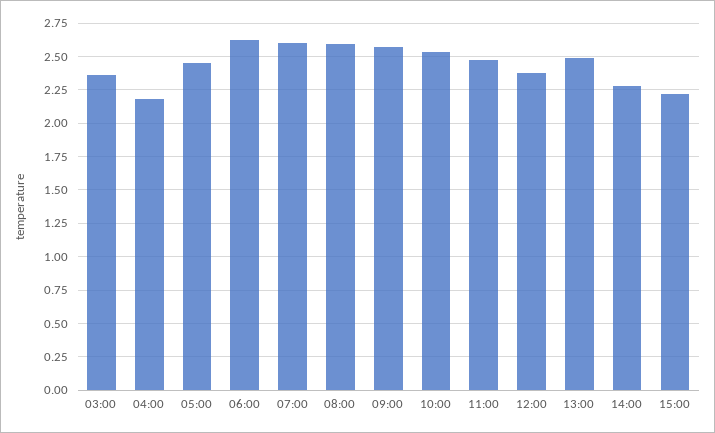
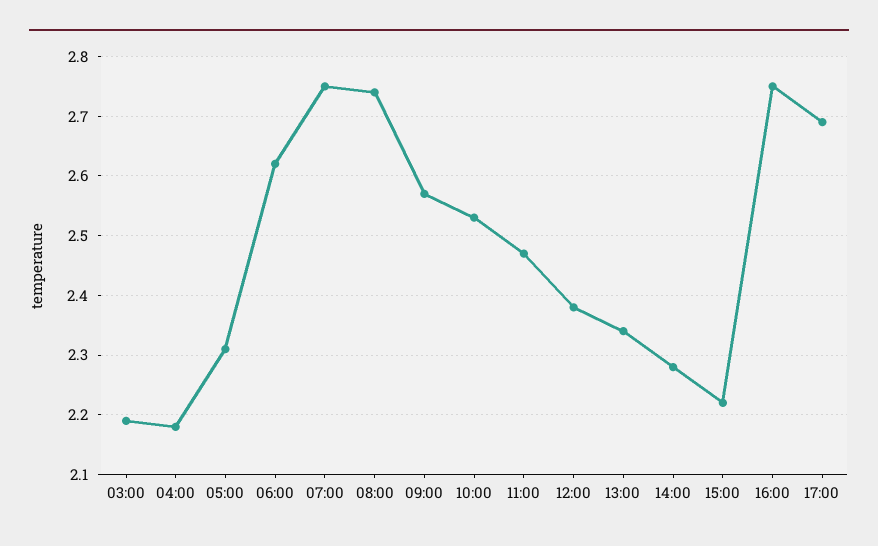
03:00: 2.35 -> 2.2
05:00: 2.45 -> 2.3
07:00: 2.6 -> 2.75
08:00: 2.6 -> 2.75
13:00: 2.5 -> 2.35
16:00: none -> 2.75
17:00: none -> 2.7

